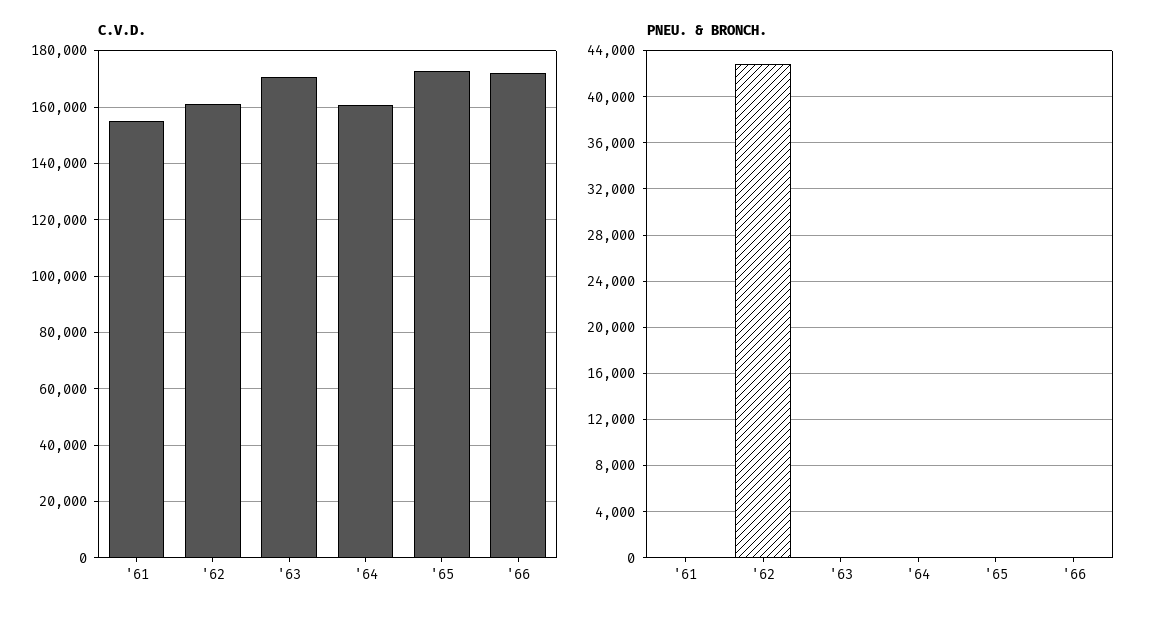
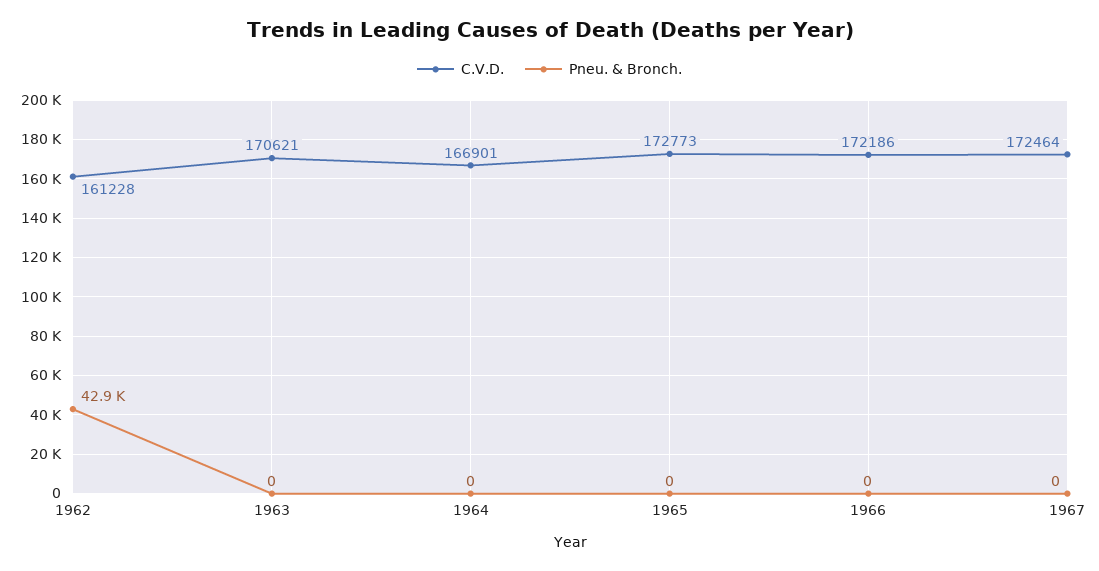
C.V.D., '61: 155000 -> none
C.V.D., '64: 160000 -> 166901
PNEU. & BRONCH., '61: 0 -> none
C.V.D., 1967: none -> 172464
PNEU. & BRONCH., 1967: none -> 0

